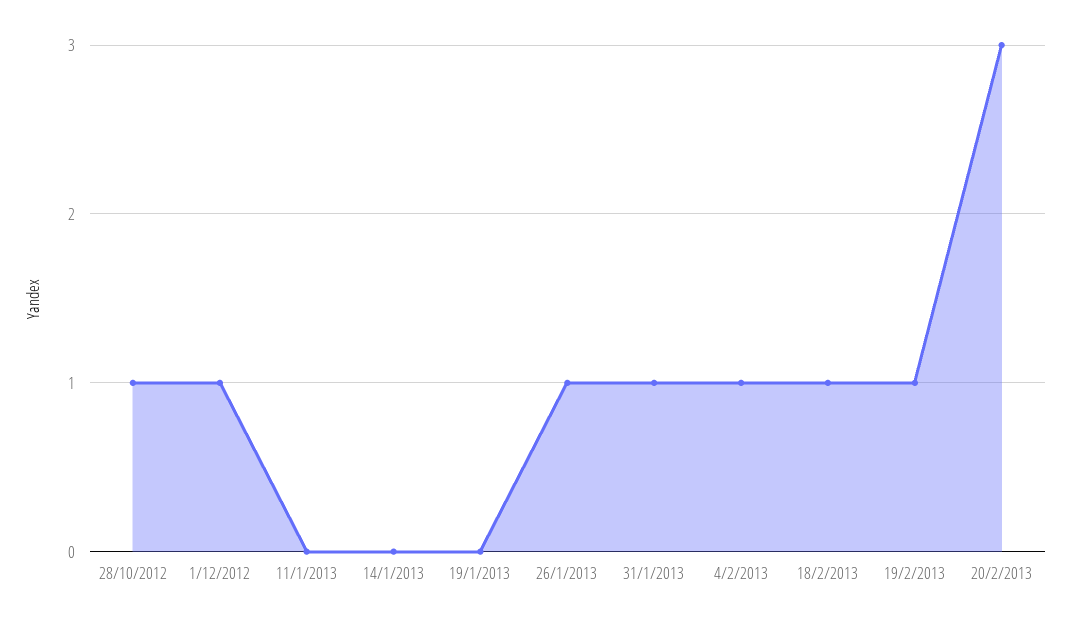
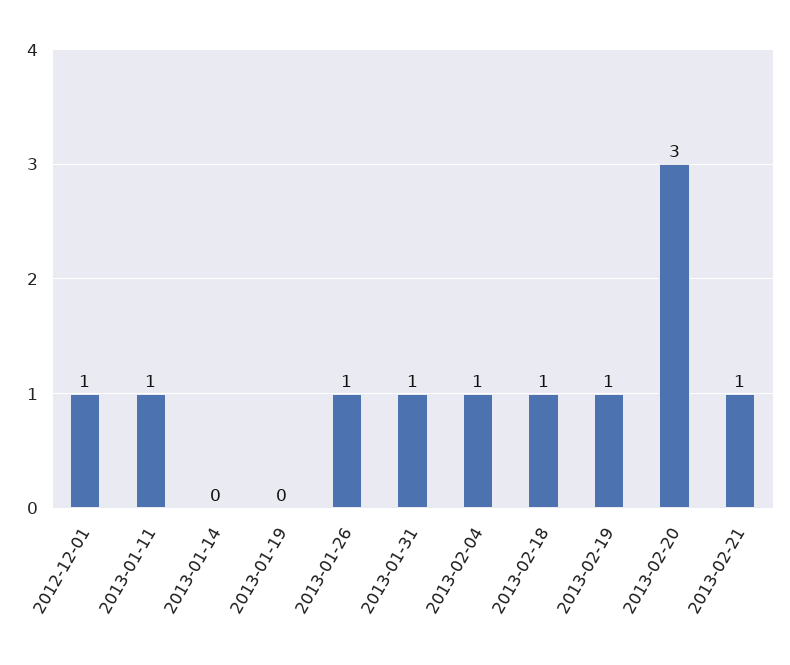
28/10/2012: 1 -> none
11/1/2013: 0 -> 1
2013-02-21: none -> 1

